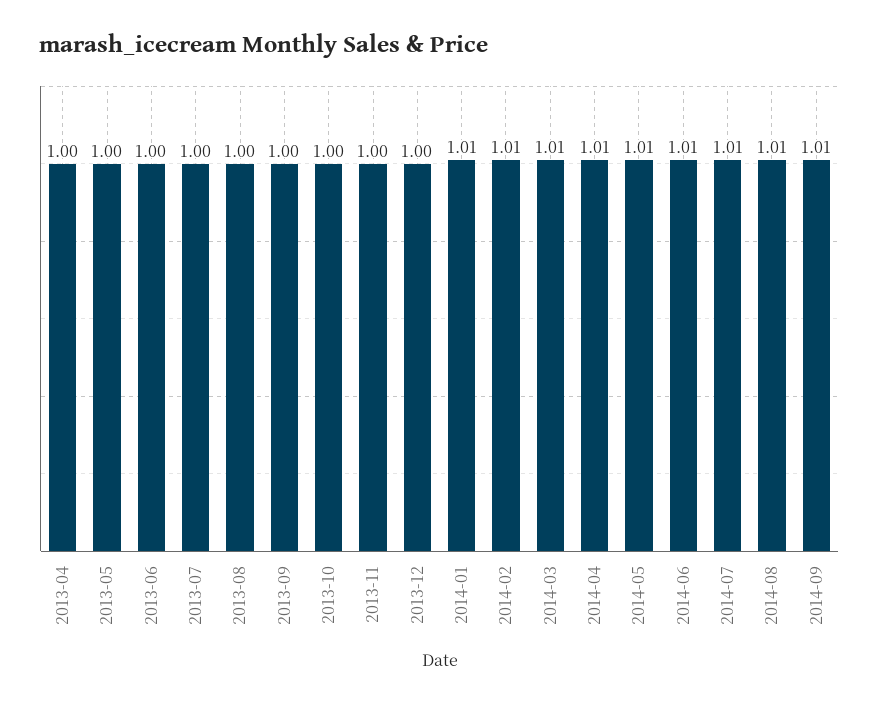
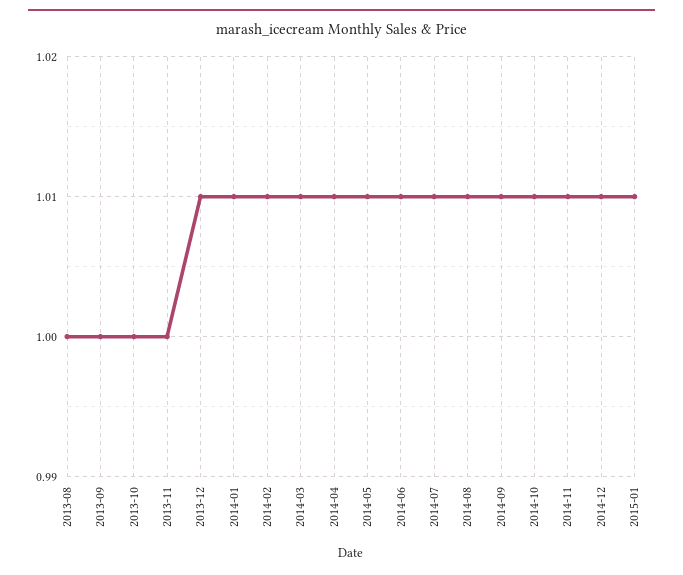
2013-04: 1 -> none
2013-05: 1 -> none
2013-06: 1 -> none
2013-07: 1 -> none
2013-12: 1 -> 1.01
2014-10: none -> 1.01
2014-11: none -> 1.01
2014-12: none -> 1.01
2015-01: none -> 1.01

